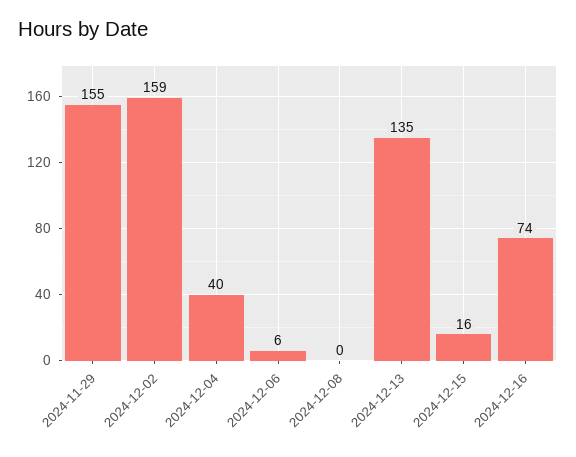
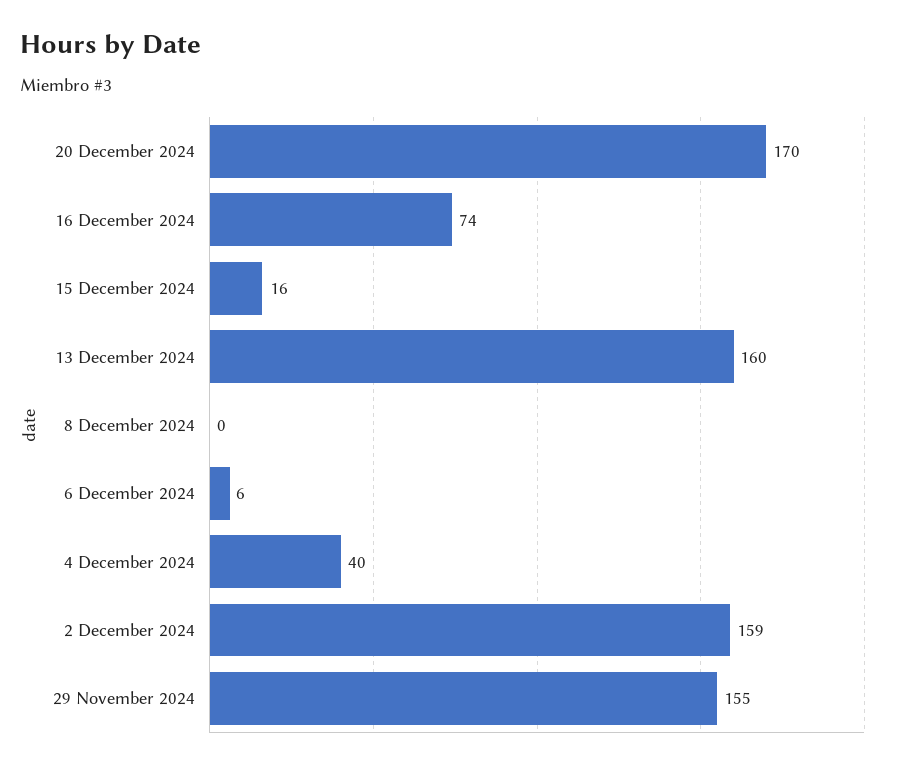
2024-12-13: 135 -> 160
20 December 2024: none -> 170

